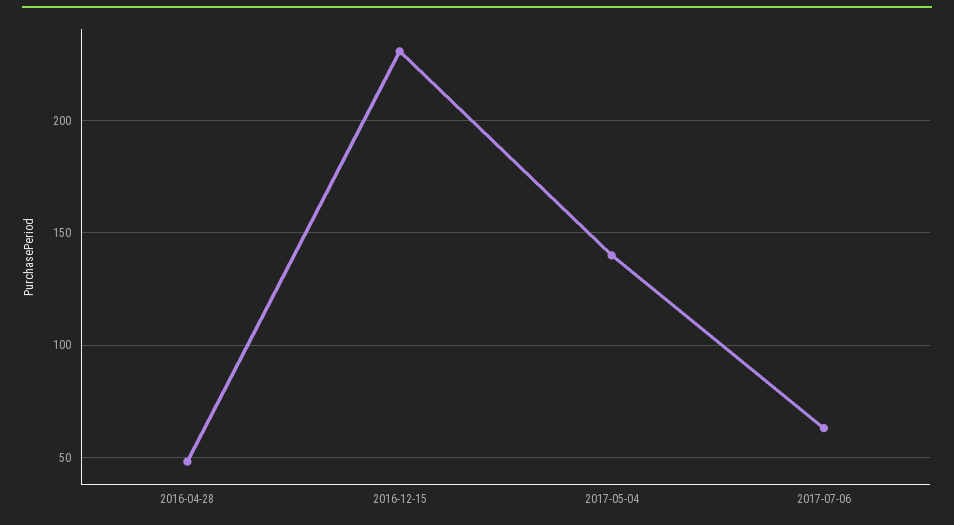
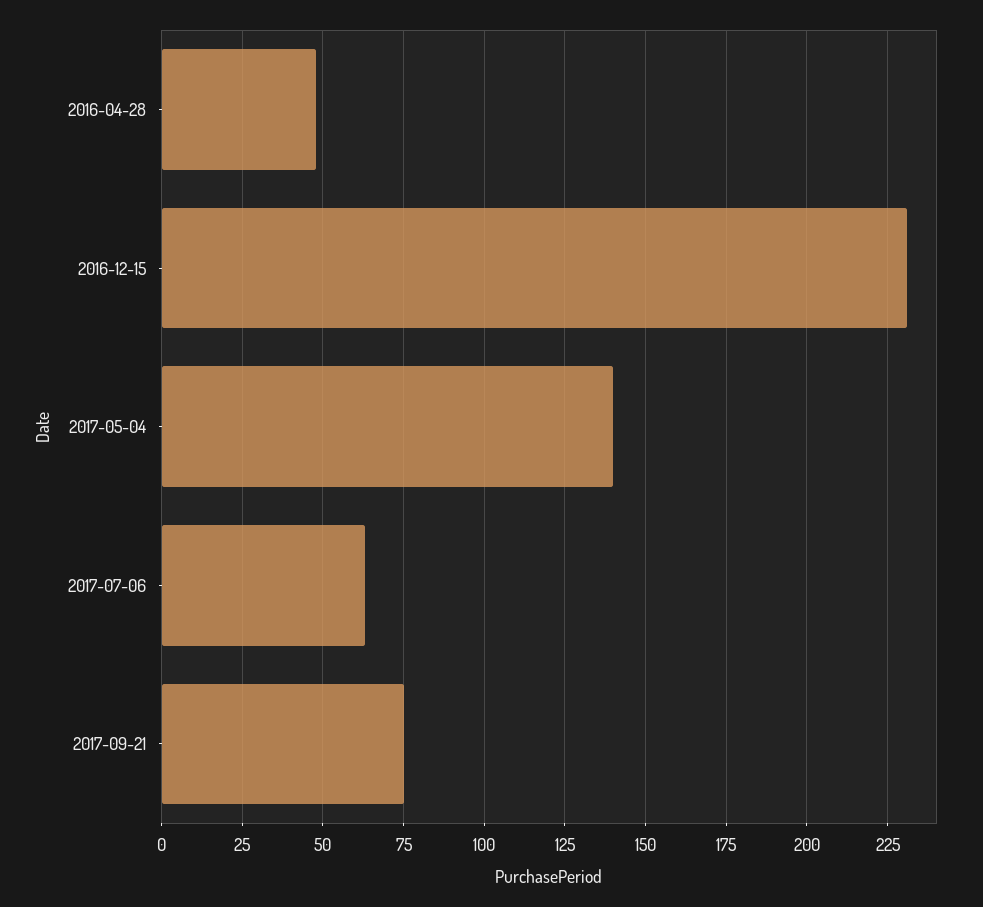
2017-09-21: none -> 75

